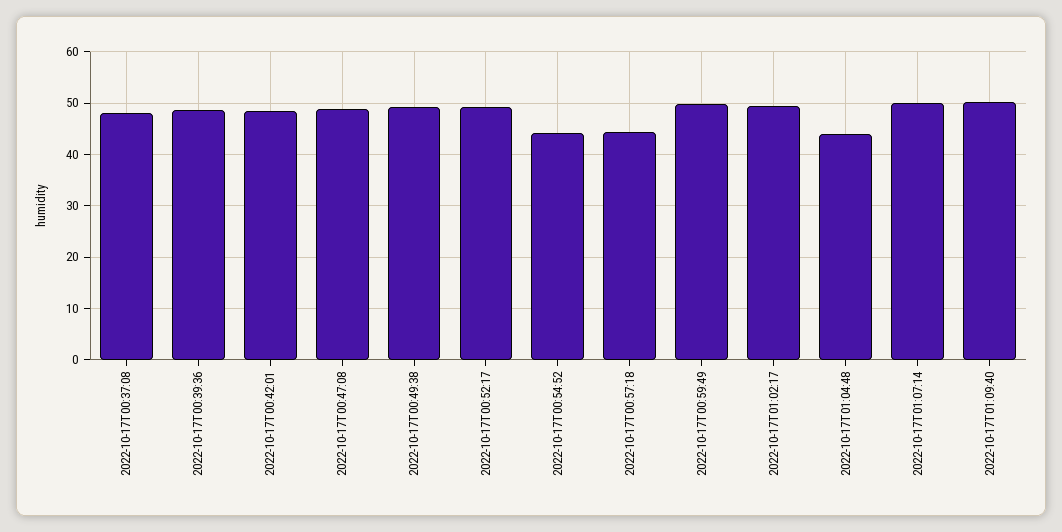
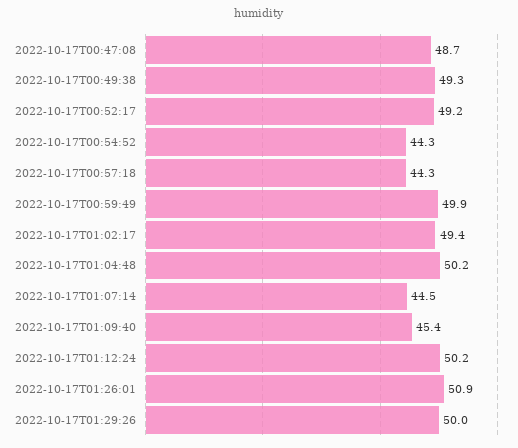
2022-10-17T00:37:08: 48 -> none
2022-10-17T00:39:36: 48 -> none
2022-10-17T00:42:01: 48 -> none
2022-10-17T01:04:48: 44 -> 50.2
2022-10-17T01:07:14: 50 -> 44.5
2022-10-17T01:09:40: 50 -> 45.4
2022-10-17T01:12:24: none -> 50.2
2022-10-17T01:26:01: none -> 50.9
2022-10-17T01:29:26: none -> 50

